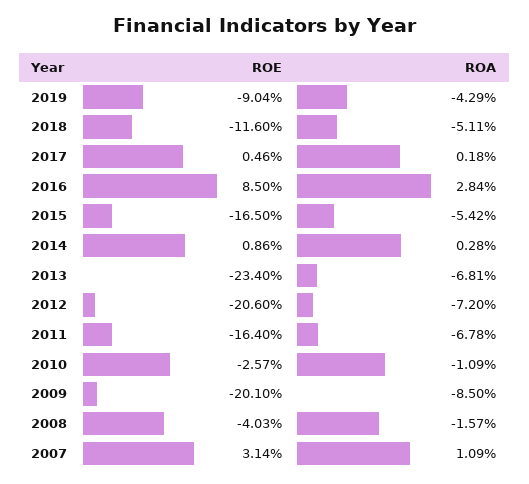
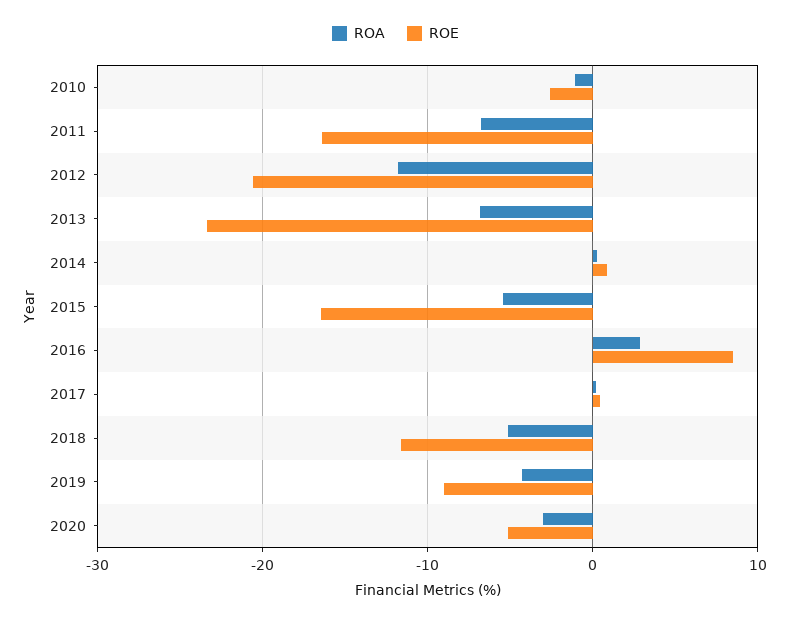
ROA, 2012: -7.2 -> -12
ROE, 2009: -20.1 -> none
ROA, 2009: -8.5 -> none
ROE, 2008: -4.03 -> none
ROA, 2008: -1.57 -> none
ROE, 2007: 3.14 -> none
ROA, 2007: 1.09 -> none
ROA, 2020: none -> -3
ROE, 2020: none -> -5

